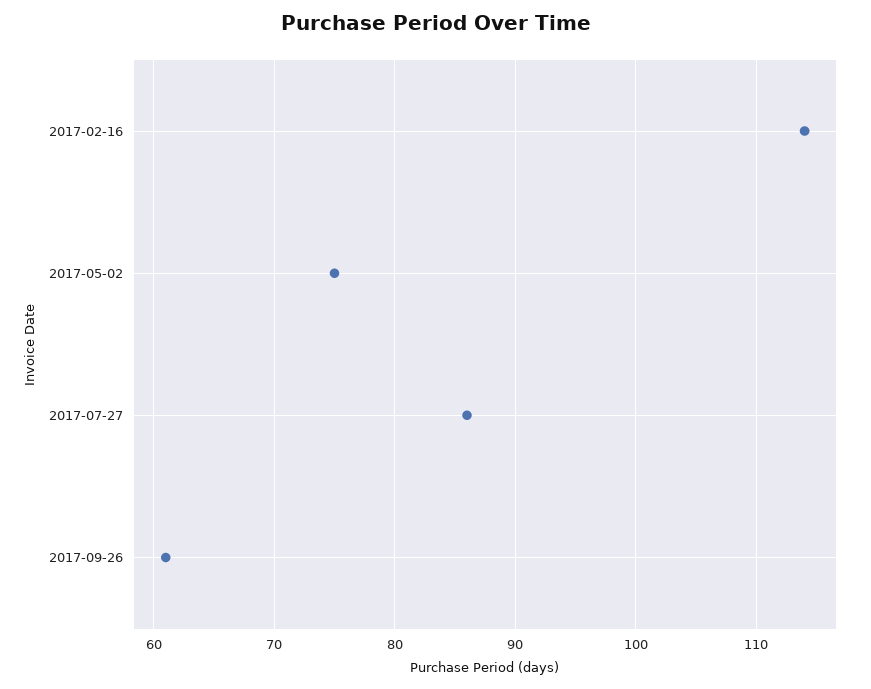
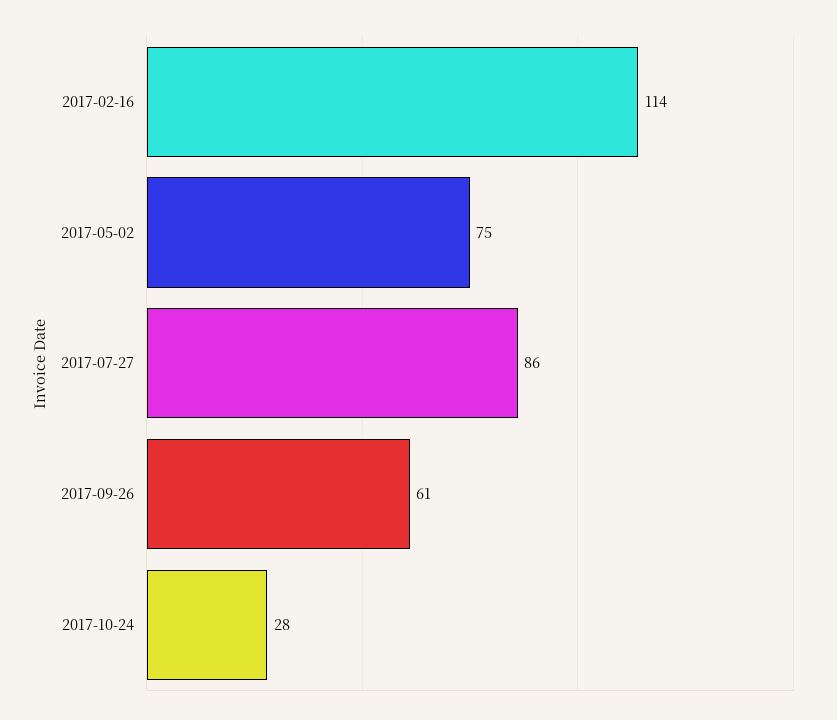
2017-10-24: none -> 28

